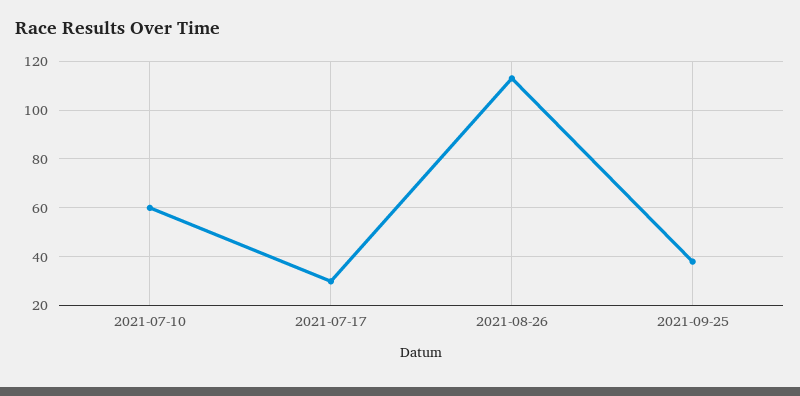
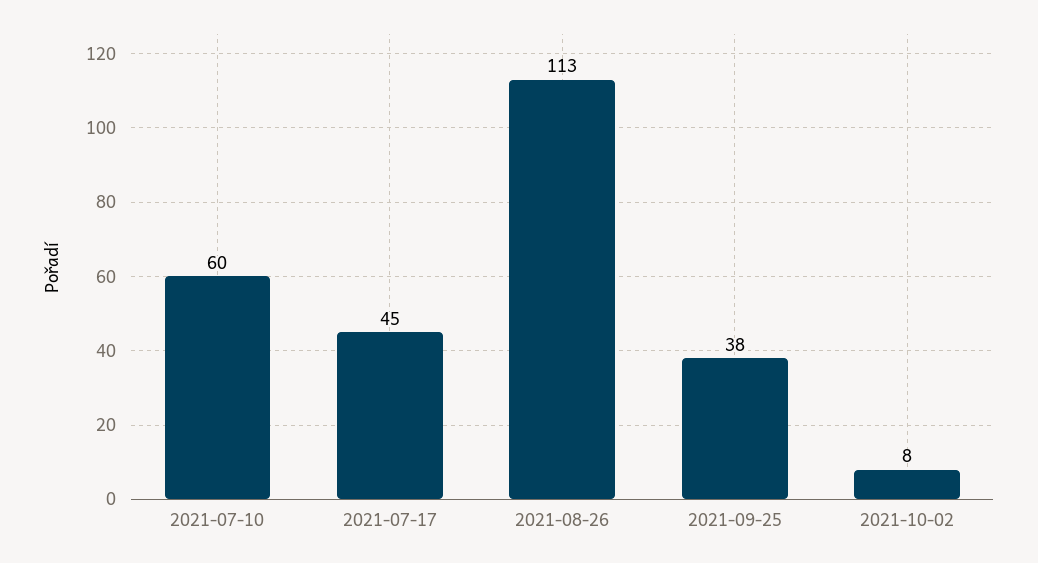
2021-07-17: 30 -> 45
2021-10-02: none -> 8

